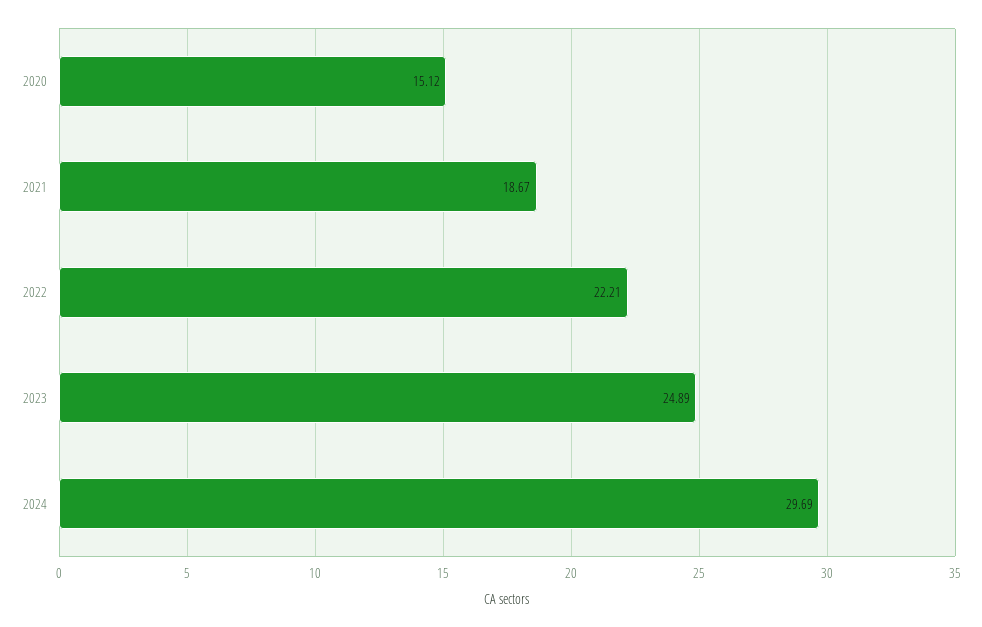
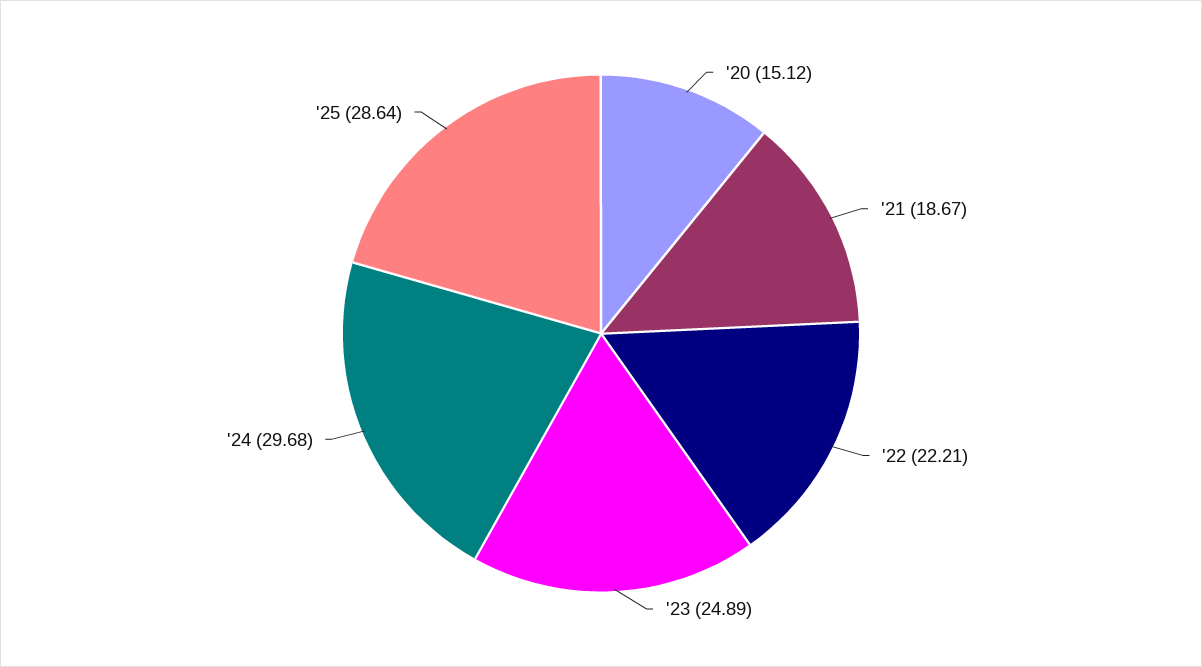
2024: 29.69 -> 29.68
'25: none -> 28.64

